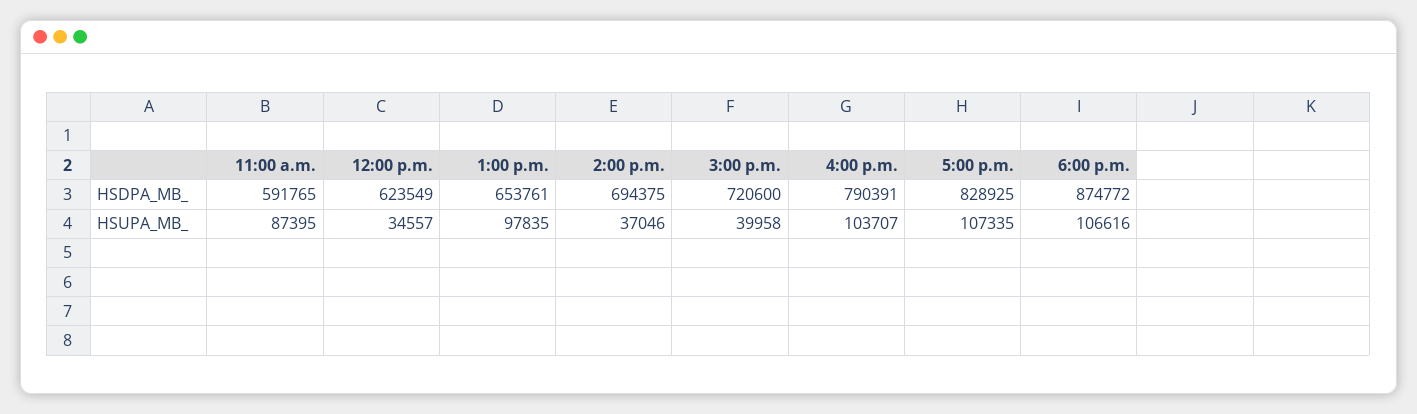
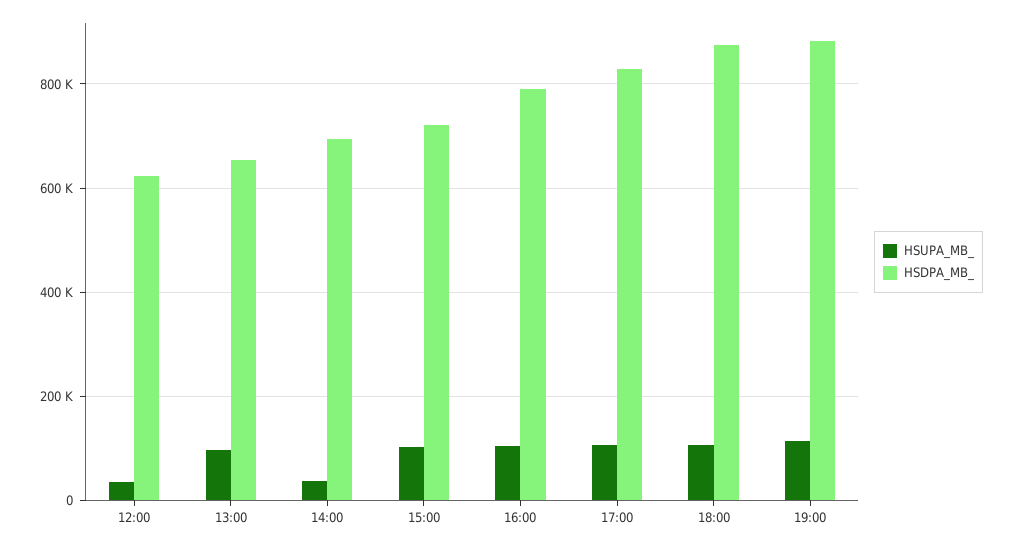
HSDPA_MB_, 11:00 a.m.: 591765 -> none
HSUPA_MB_, 11:00 a.m.: 87395 -> none
HSUPA_MB_, 3:00 p.m.: 39958 -> 100000
HSUPA_MB_, 19:00: none -> 120000
HSDPA_MB_, 19:00: none -> 880000

